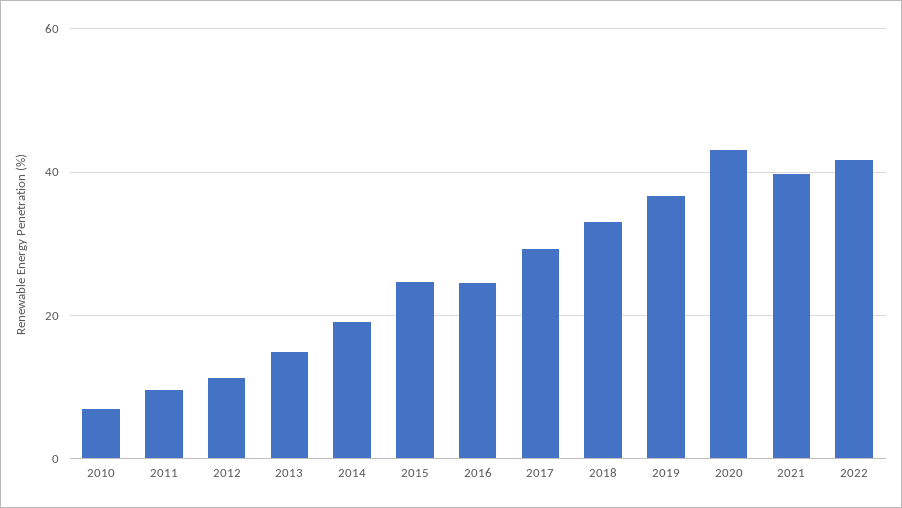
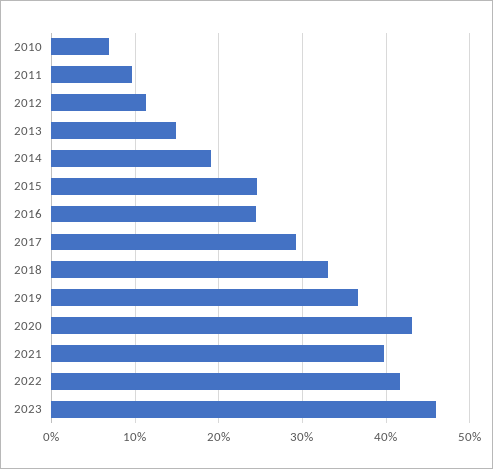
2023: none -> 46

